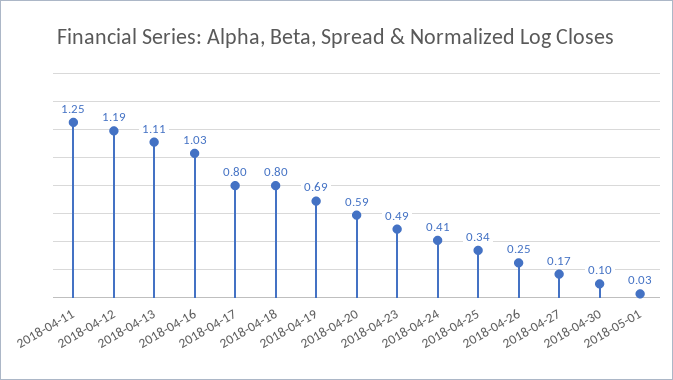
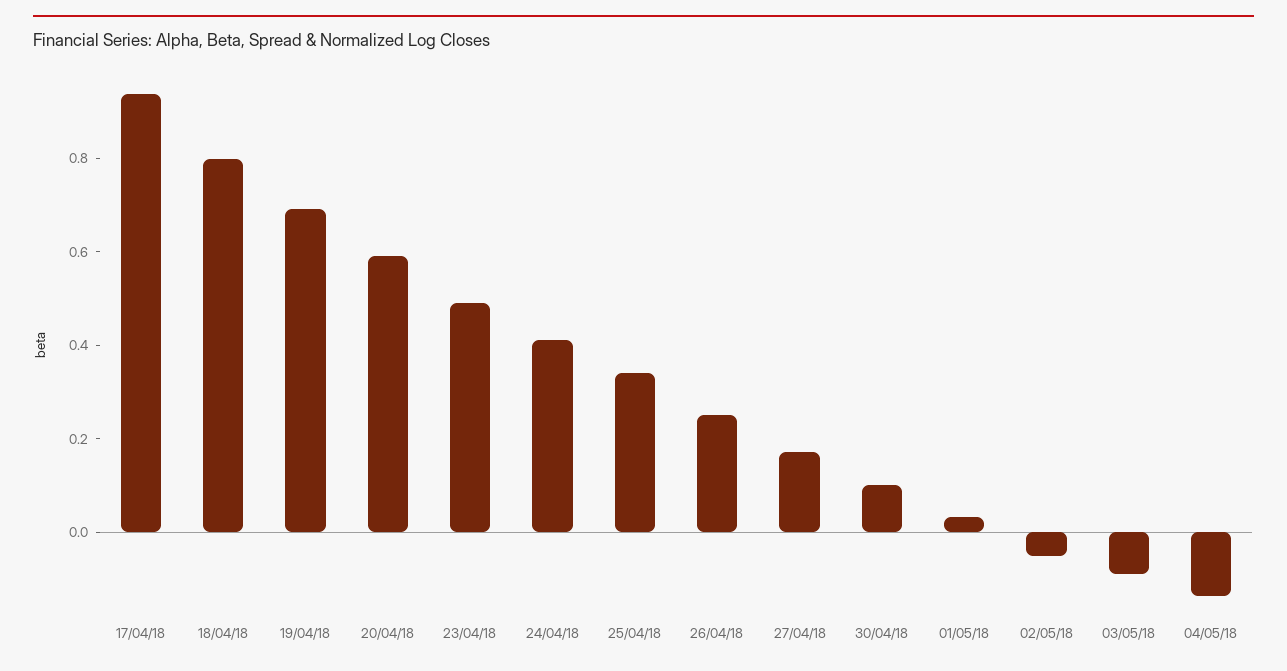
2018-04-11: 1.25 -> none
2018-04-12: 1.19 -> none
2018-04-13: 1.11 -> none
2018-04-16: 1.03 -> none
2018-04-17: 0.8 -> 0.95
02/05/18: none -> -0.05
03/05/18: none -> -0.1
04/05/18: none -> -0.15

